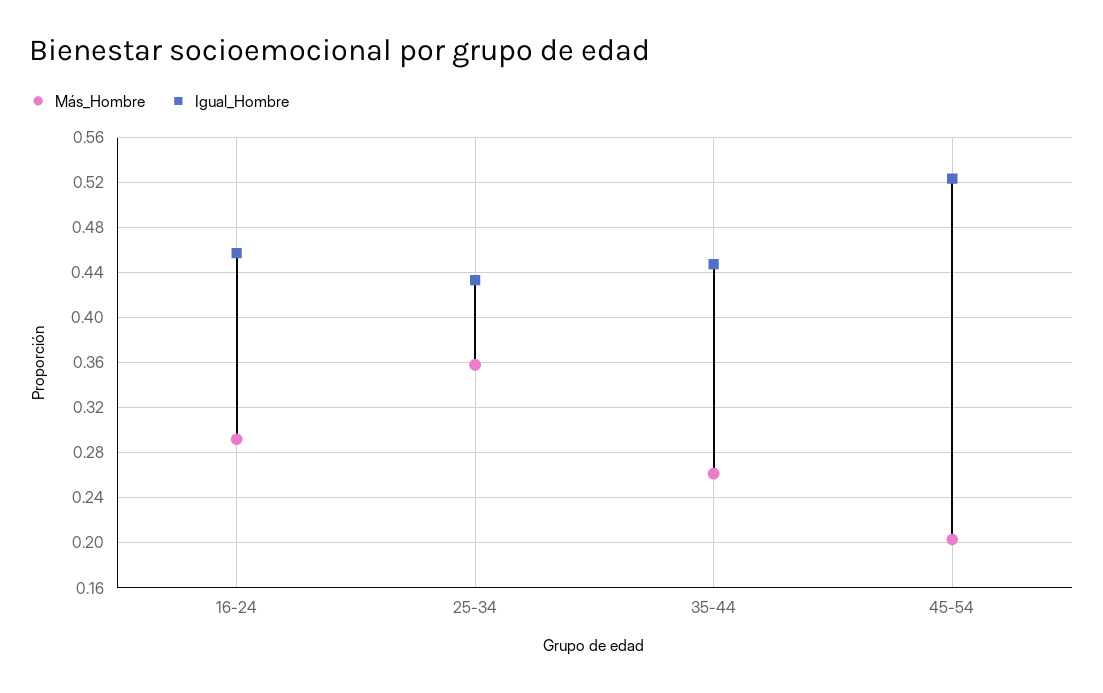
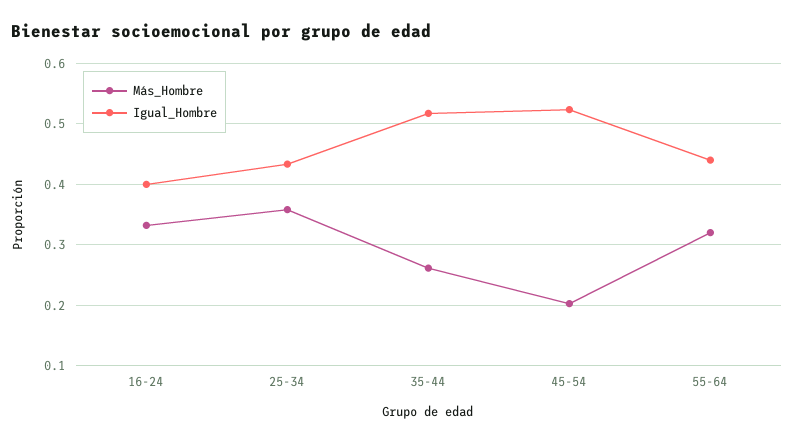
Más_Hombre, 16-24: 0.29 -> 0.33
Igual_Hombre, 16-24: 0.46 -> 0.4
Igual_Hombre, 35-44: 0.45 -> 0.52
Más_Hombre, 55-64: none -> 0.32
Igual_Hombre, 55-64: none -> 0.44

